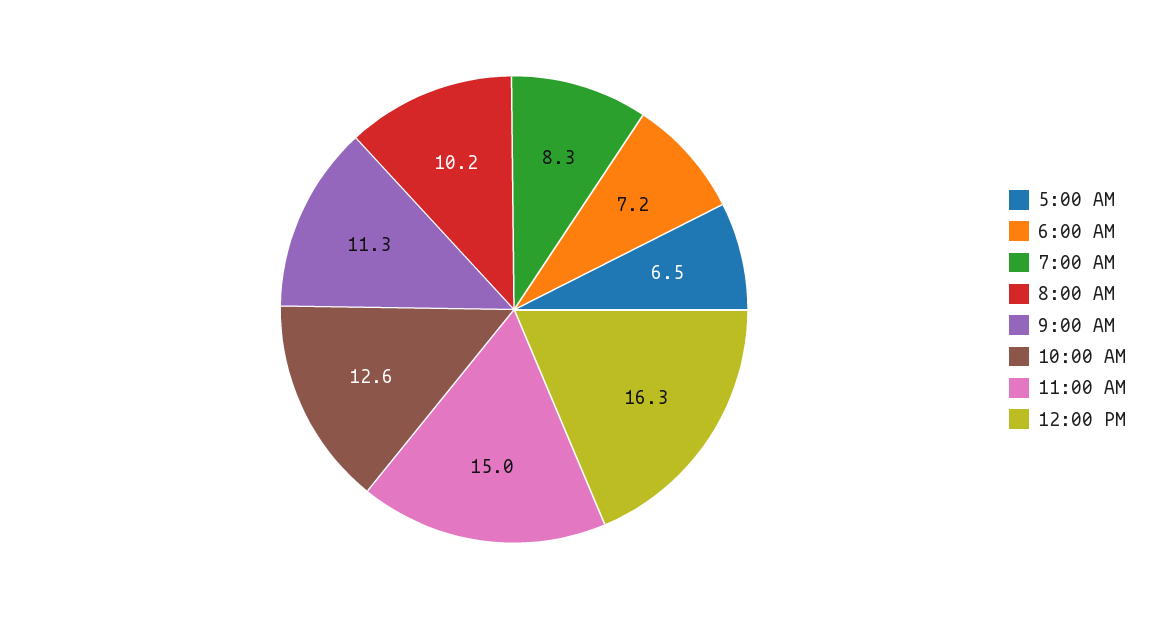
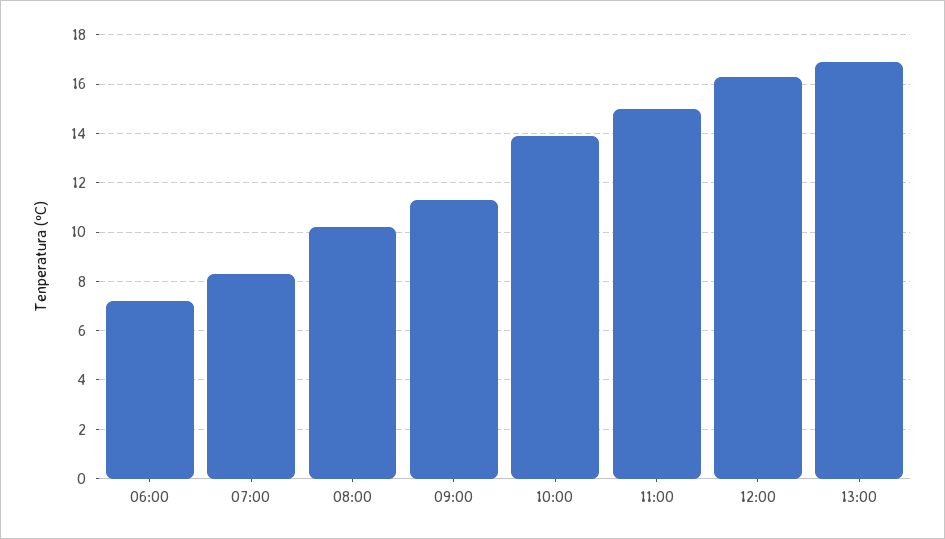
5:00 AM: 6.5 -> none
10:00 AM: 12.6 -> 14
13:00: none -> 17

